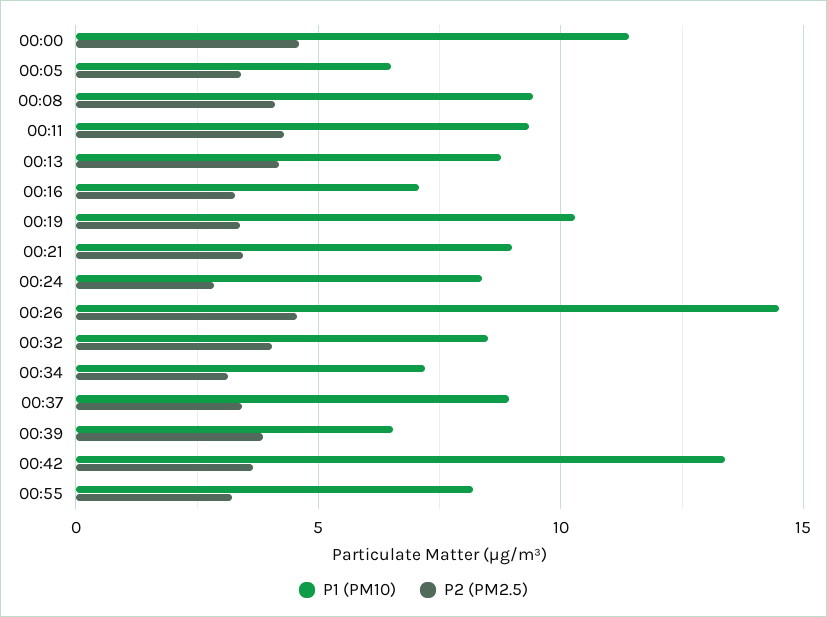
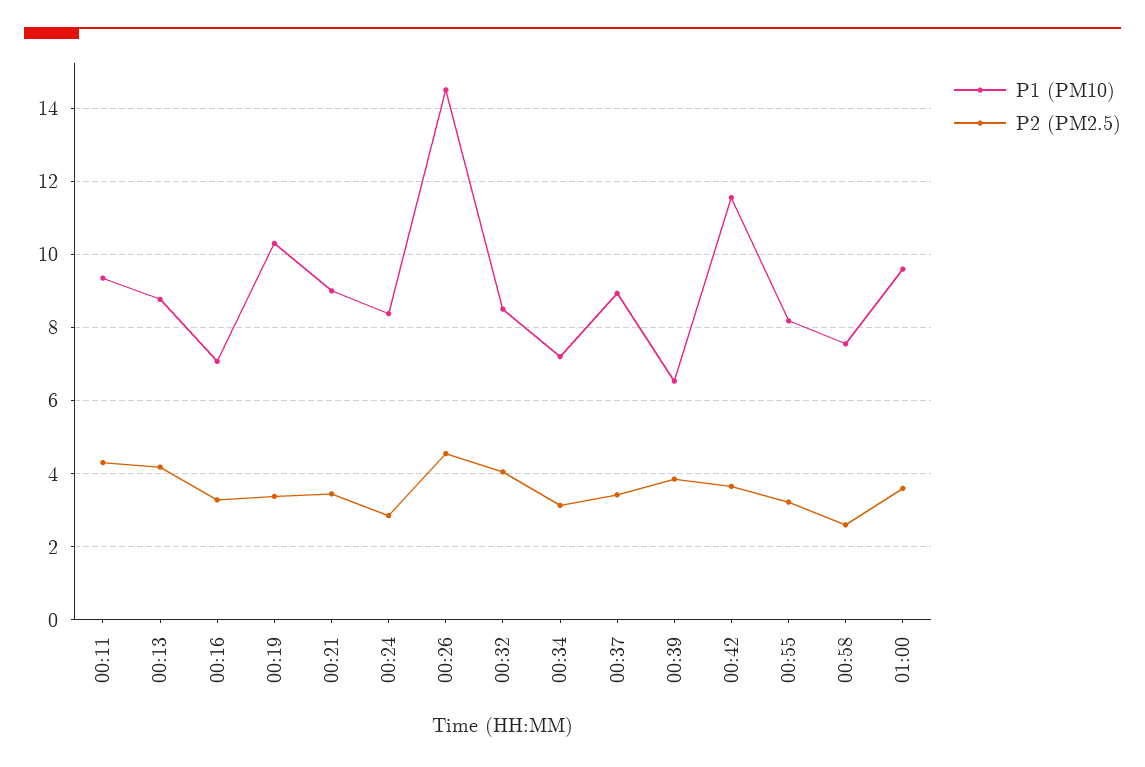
P1 (PM10), 00:00: 11.5 -> none
P2 (PM2.5), 00:00: 4.5 -> none
P1 (PM10), 00:05: 6.5 -> none
P2 (PM2.5), 00:05: 3.5 -> none
P1 (PM10), 00:08: 9.5 -> none
P2 (PM2.5), 00:08: 4 -> none
P1 (PM10), 00:42: 13.5 -> 11.6
P1 (PM10), 00:58: none -> 7.6
P2 (PM2.5), 00:58: none -> 2.6
P1 (PM10), 01:00: none -> 9.6
P2 (PM2.5), 01:00: none -> 3.6

